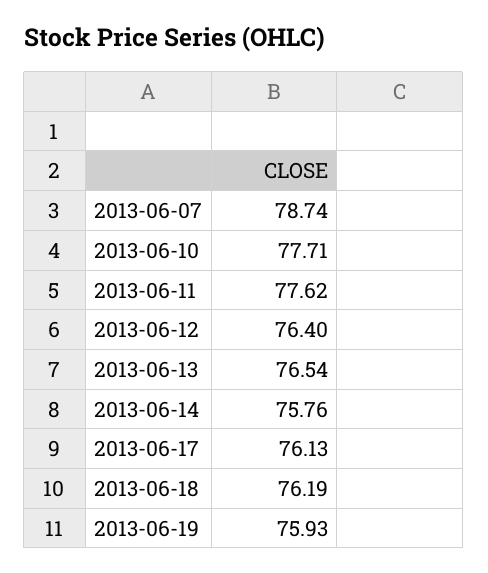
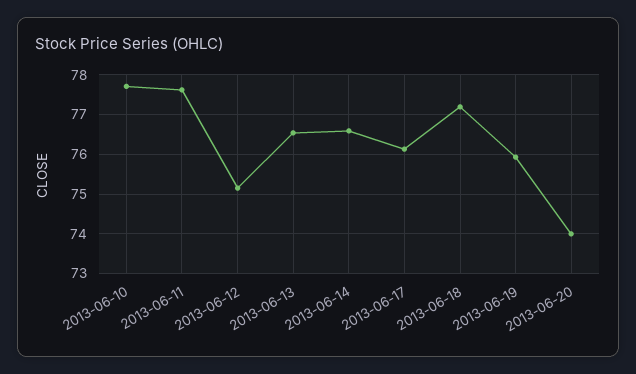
2013-06-07: 78.74 -> none
2013-06-12: 76.4 -> 75.2
2013-06-14: 75.76 -> 76.6
2013-06-18: 76.19 -> 77.2
2013-06-20: none -> 74

